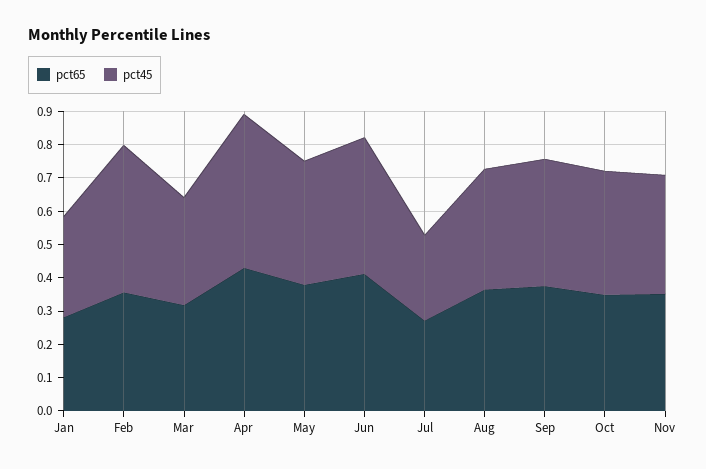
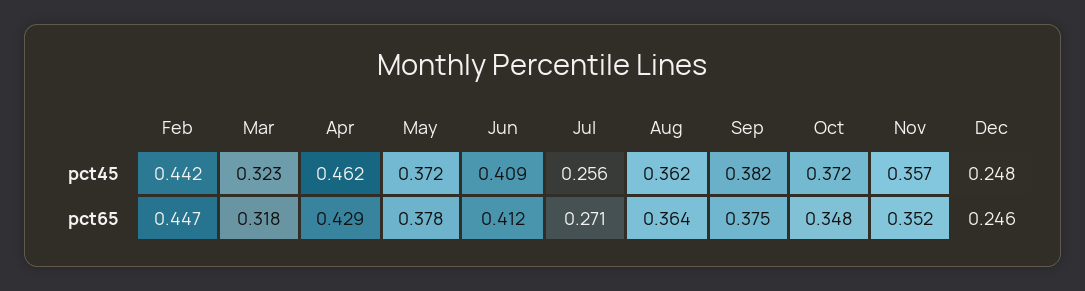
pct65, Jan: 0.275 -> none
pct45, Jan: 0.3 -> none
pct65, Feb: 0.35 -> 0.447
pct45, Dec: none -> 0.248
pct65, Dec: none -> 0.246

